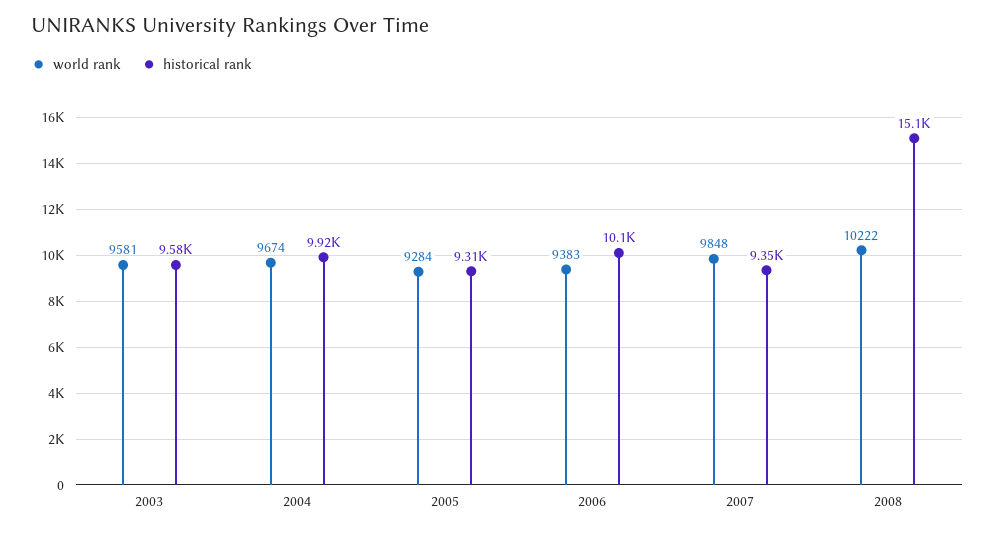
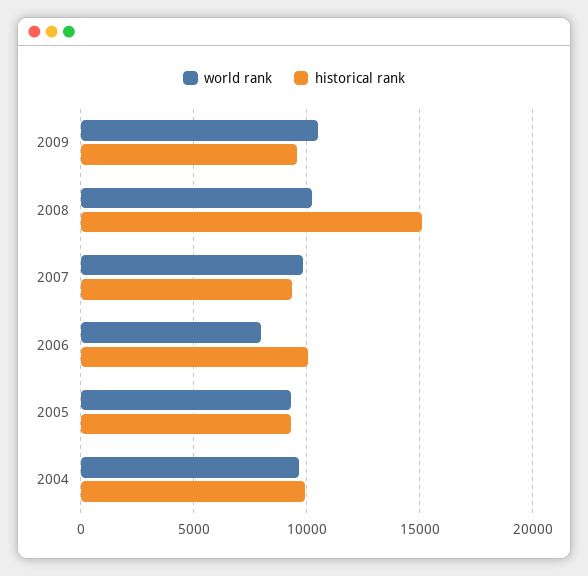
world rank, 2003: 9581 -> none
historical rank, 2003: 9580 -> none
world rank, 2006: 9383 -> 8000
world rank, 2009: none -> 10500
historical rank, 2009: none -> 9500

